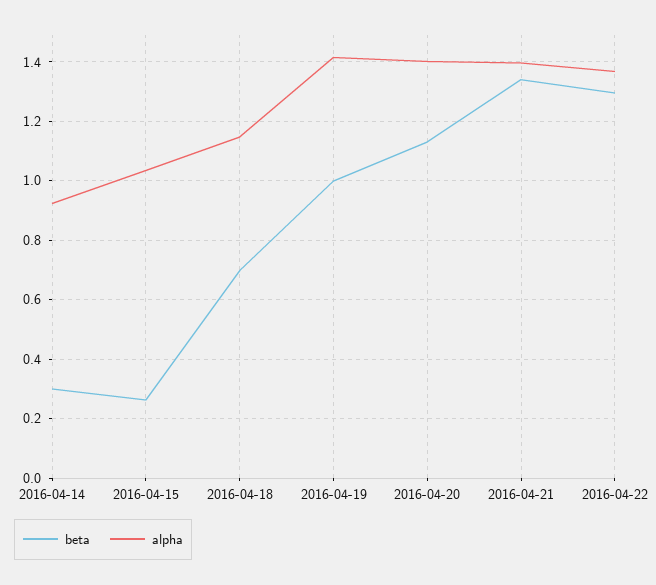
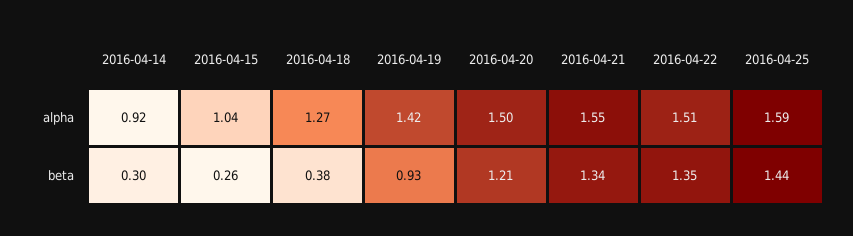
beta, 2016-04-18: 0.7 -> 0.38
alpha, 2016-04-18: 1.15 -> 1.27
beta, 2016-04-19: 1 -> 0.93
beta, 2016-04-20: 1.125 -> 1.21
alpha, 2016-04-20: 1.4 -> 1.5
alpha, 2016-04-21: 1.4 -> 1.55
beta, 2016-04-22: 1.3 -> 1.35
alpha, 2016-04-22: 1.375 -> 1.51
alpha, 2016-04-25: none -> 1.59
beta, 2016-04-25: none -> 1.44

